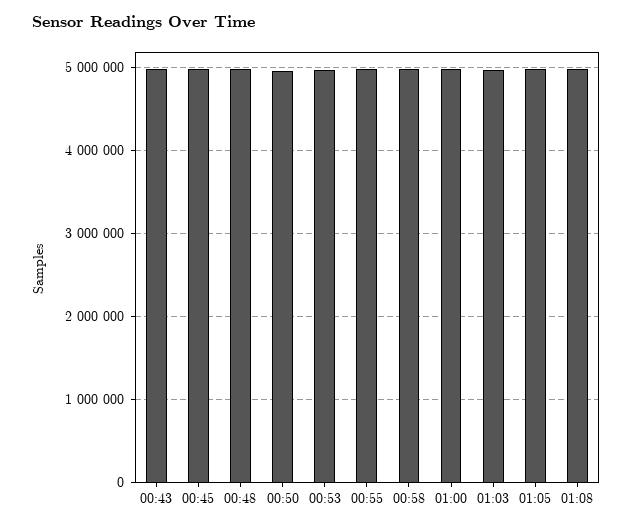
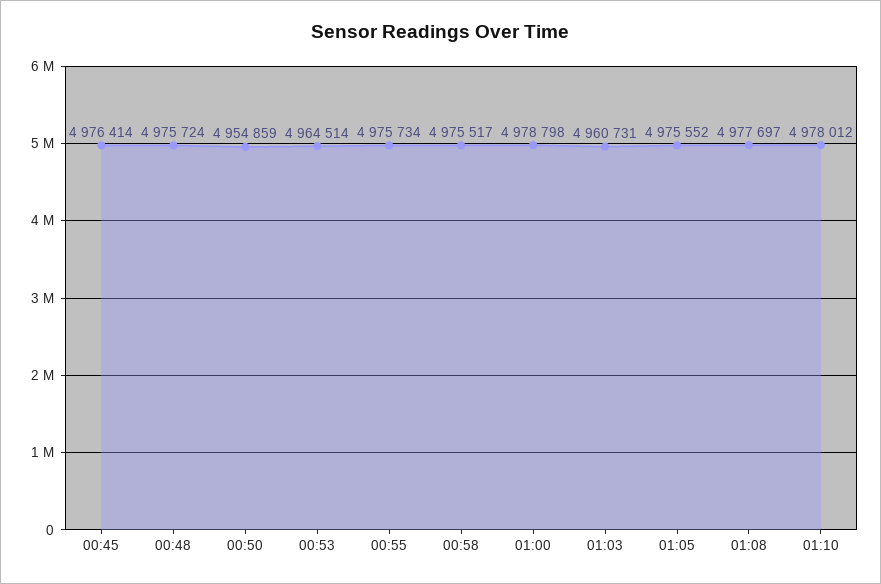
00:43: 5000000 -> none
01:10: none -> 4978012

